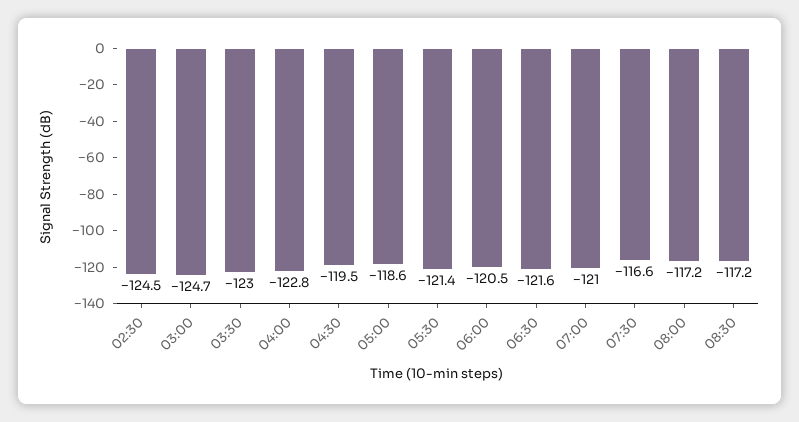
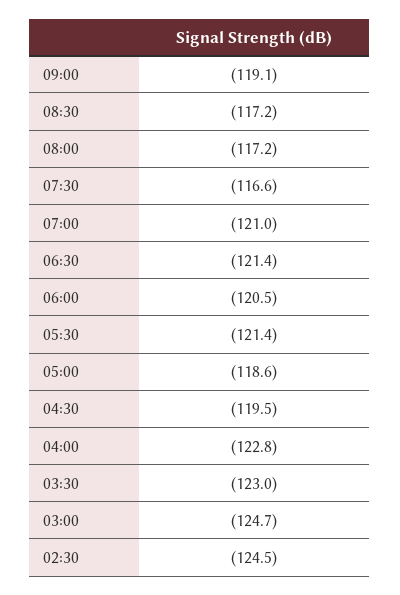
06:30: -121.6 -> -121.4
09:00: none -> -119.1

